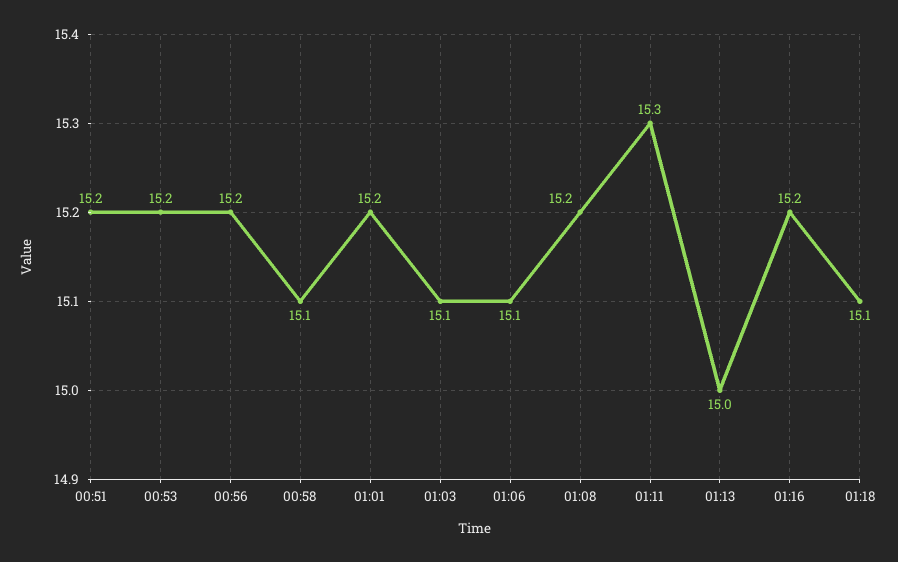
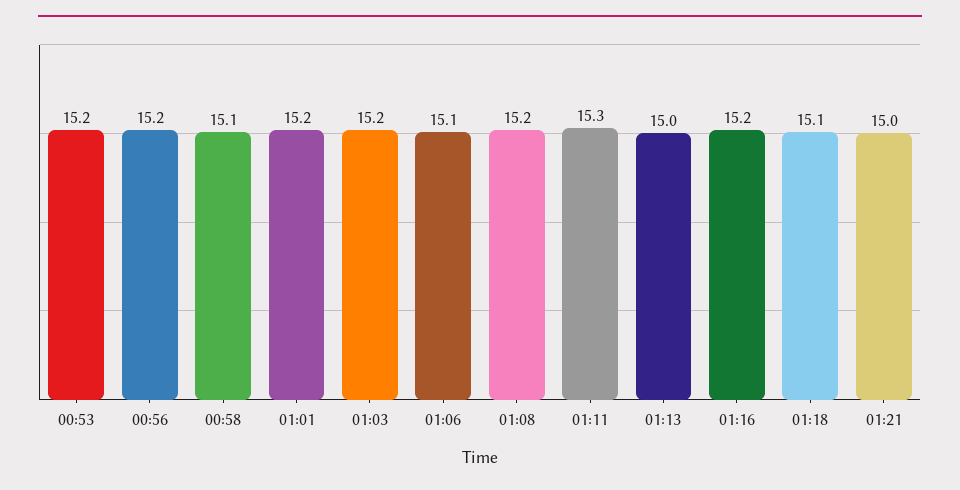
00:51: 15.2 -> none
01:03: 15.1 -> 15.2
01:21: none -> 15

